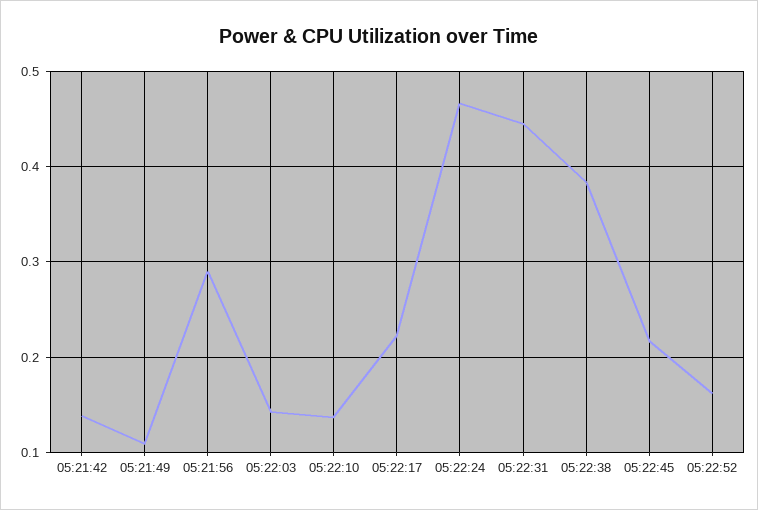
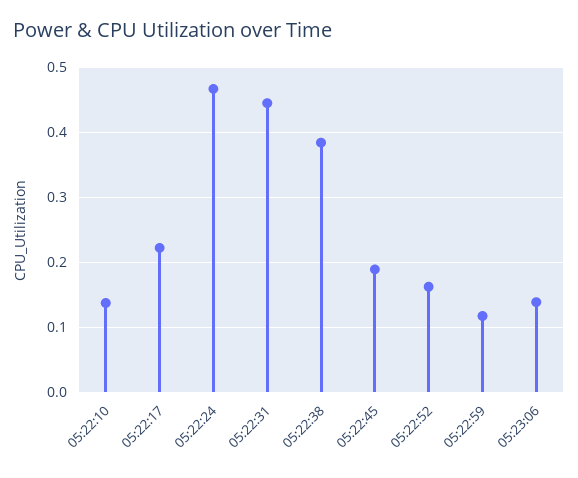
05:21:42: 0.14 -> none
05:21:49: 0.11 -> none
05:21:56: 0.29 -> none
05:22:03: 0.14 -> none
05:22:45: 0.22 -> 0.19
05:22:59: none -> 0.12
05:23:06: none -> 0.14

